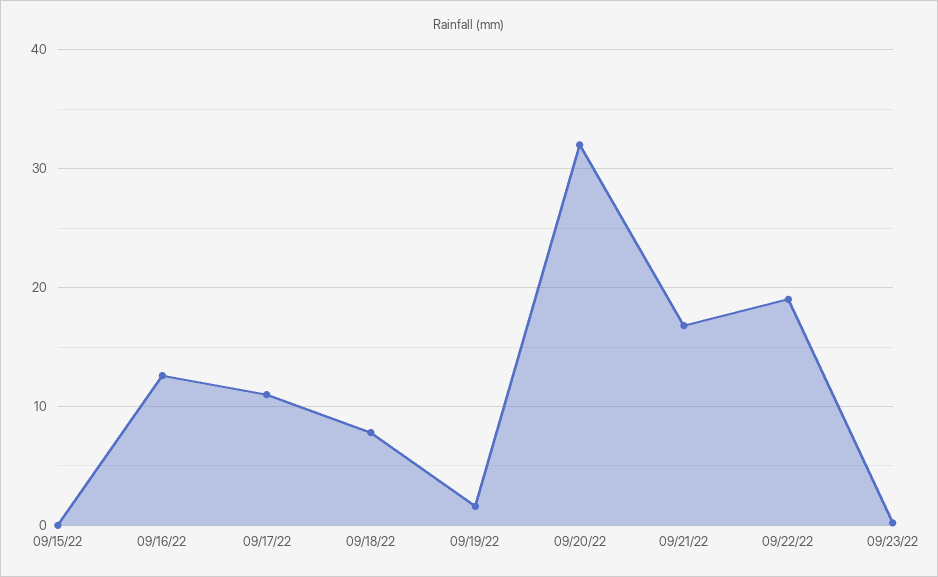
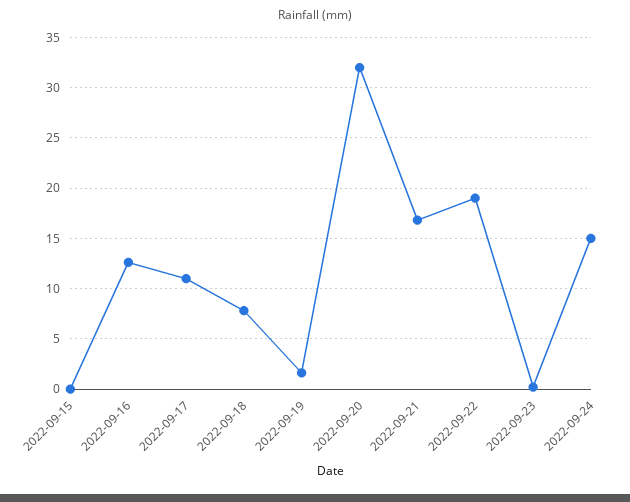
2022-09-24: none -> 15

